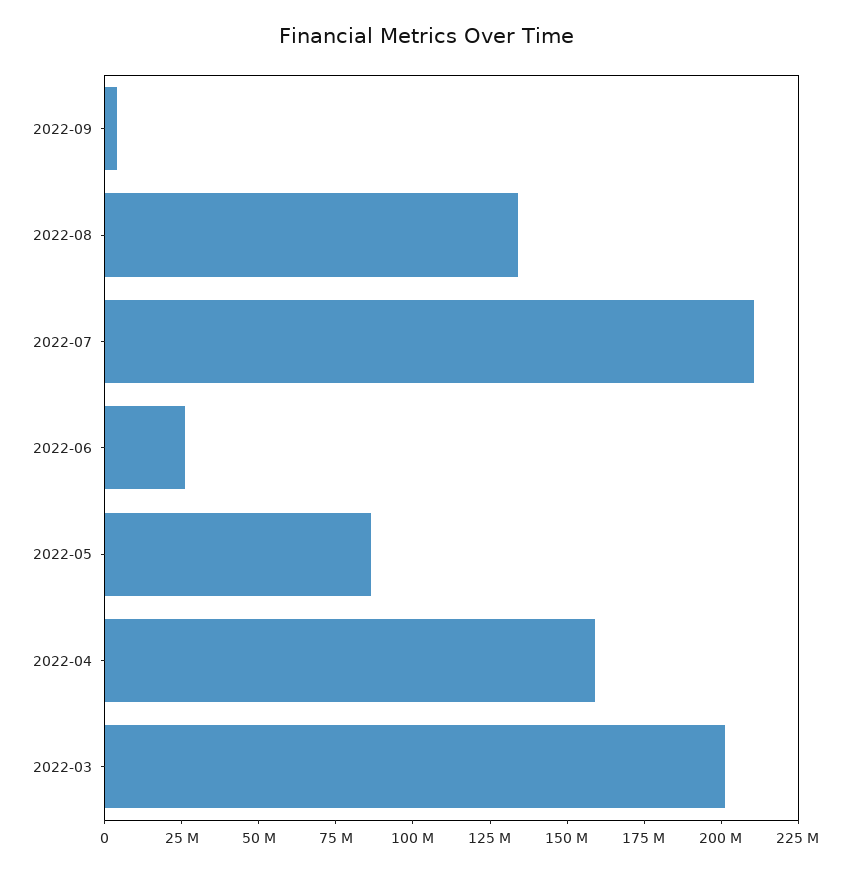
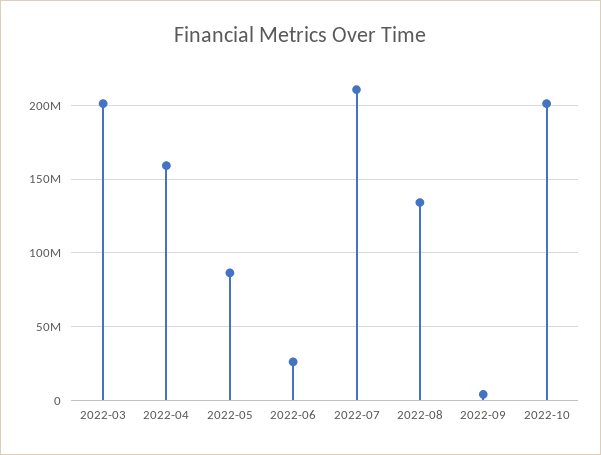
2022-10: none -> 200000000

